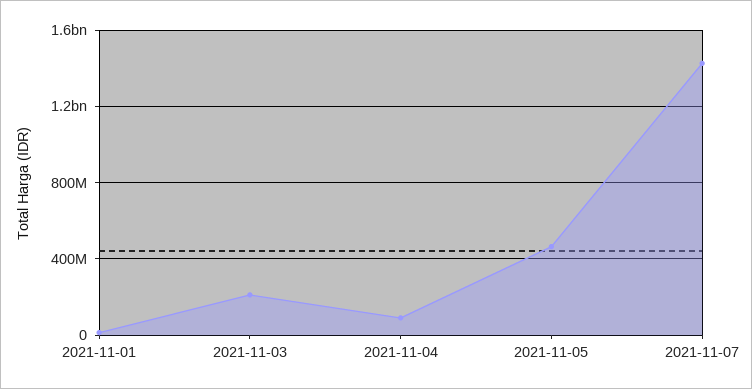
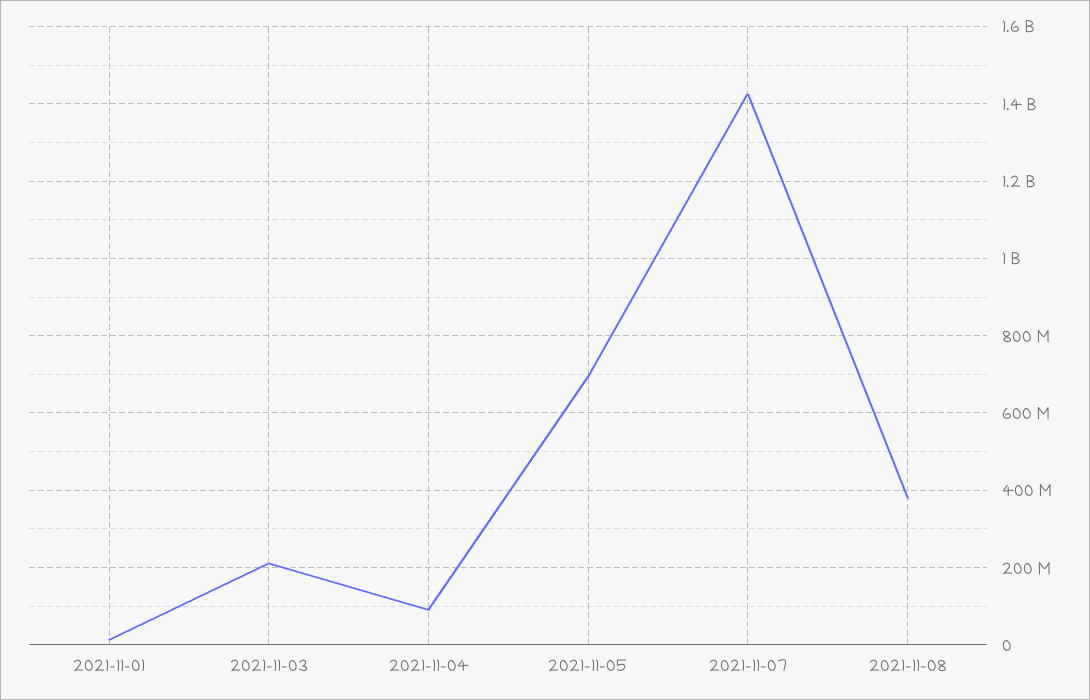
2021-11-05: 450000000 -> 700000000
2021-11-08: none -> 380000000

